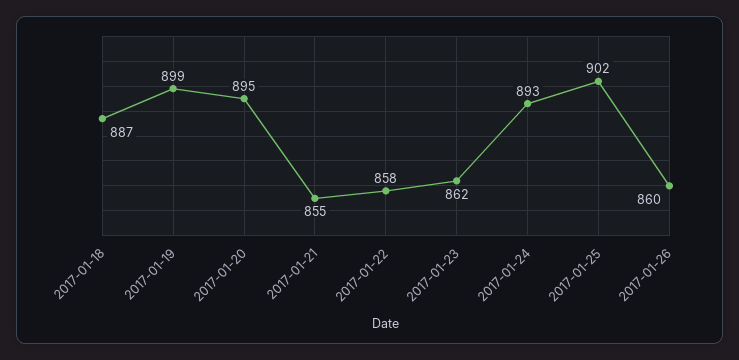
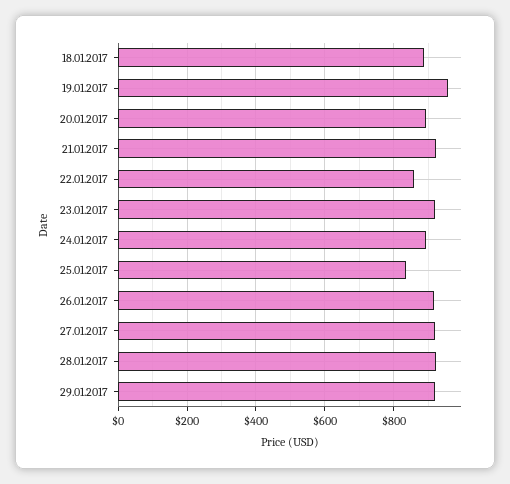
2017-01-19: 899 -> 960
2017-01-21: 855 -> 920
2017-01-23: 862 -> 920
2017-01-25: 902 -> 840
2017-01-26: 860 -> 920
27.01.2017: none -> 920
28.01.2017: none -> 920
29.01.2017: none -> 920

